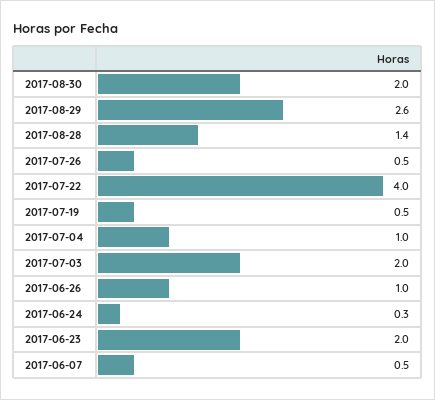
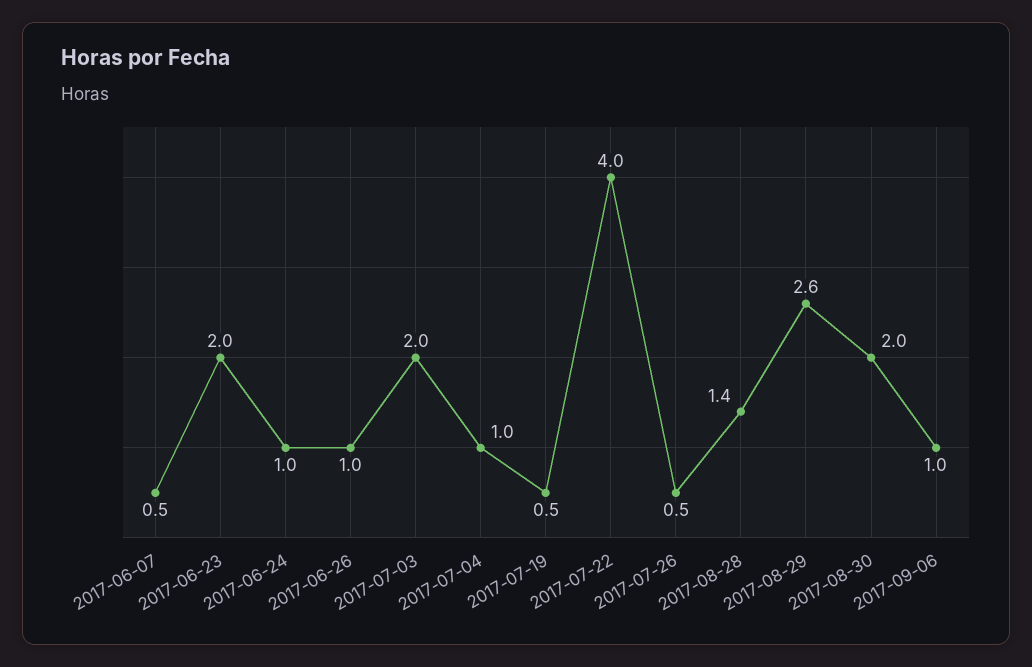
2017-06-24: 0.3 -> 1
2017-09-06: none -> 1

